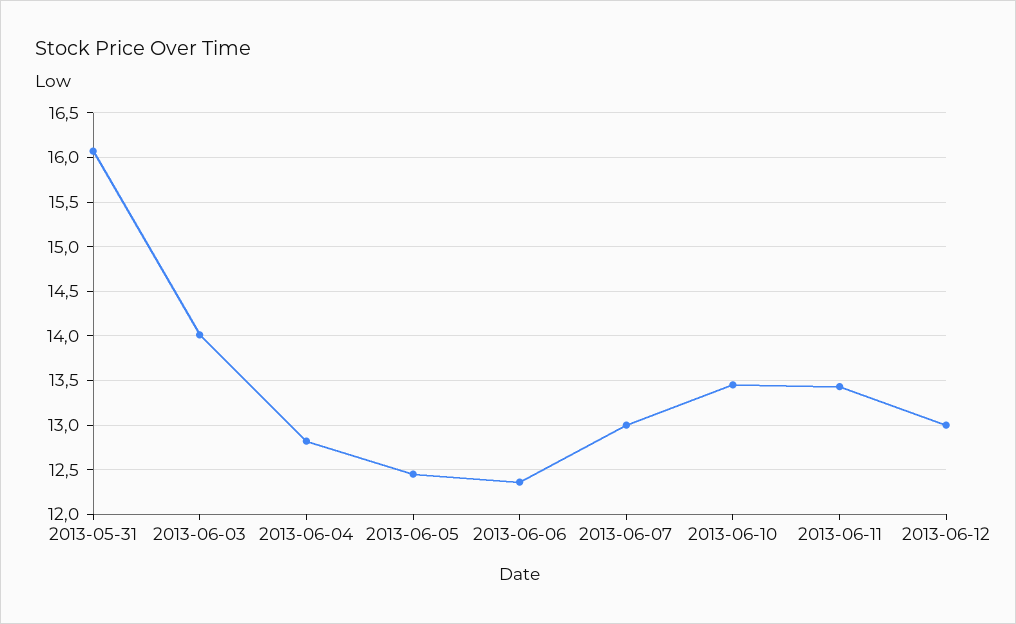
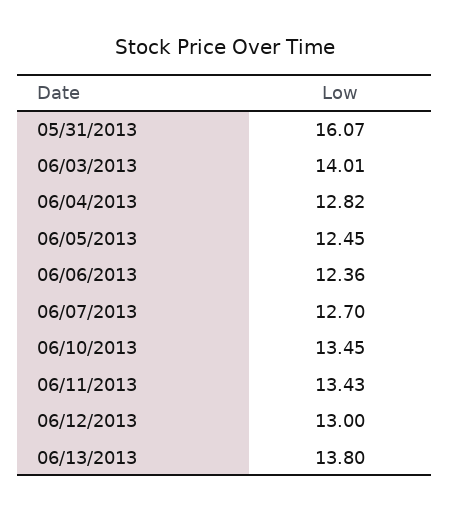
2013-06-07: 13 -> 12.7
06/13/2013: none -> 13.8

